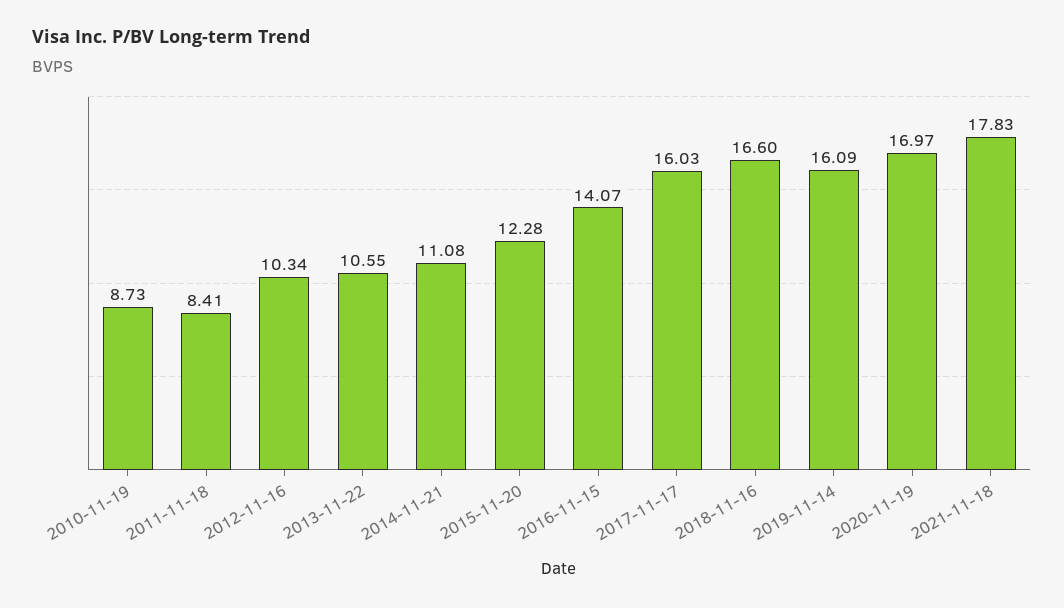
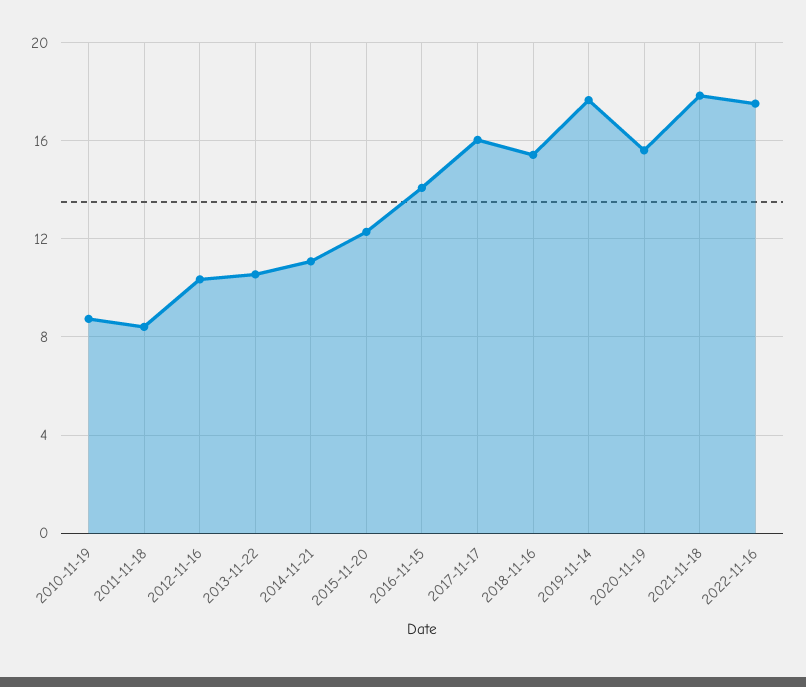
2018-11-16: 16.6 -> 15.5
2019-11-14: 16.09 -> 17.5
2020-11-19: 16.97 -> 15.5
2022-11-16: none -> 17.5

